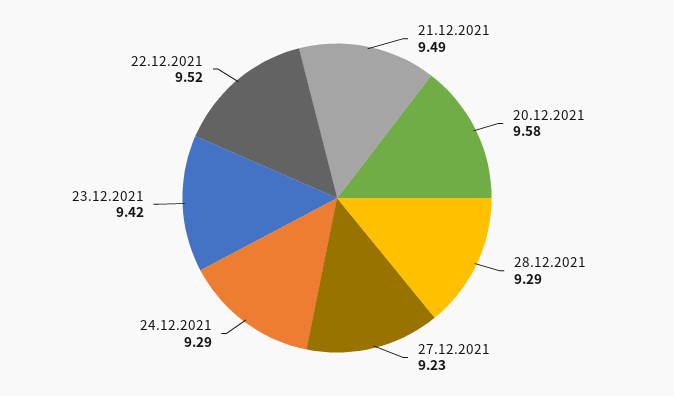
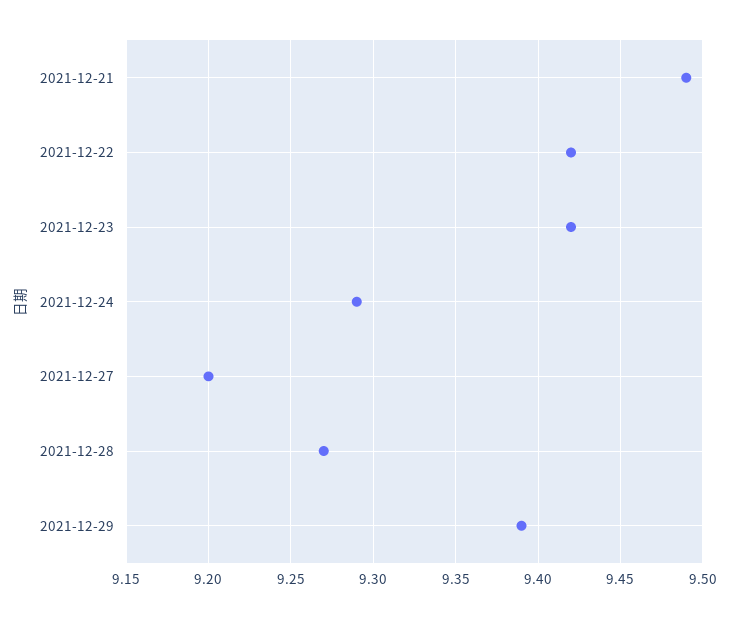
20.12.2021: 9.58 -> none
28.12.2021: 9.29 -> 9.27
27.12.2021: 9.23 -> 9.2
22.12.2021: 9.52 -> 9.42
2021-12-29: none -> 9.39

